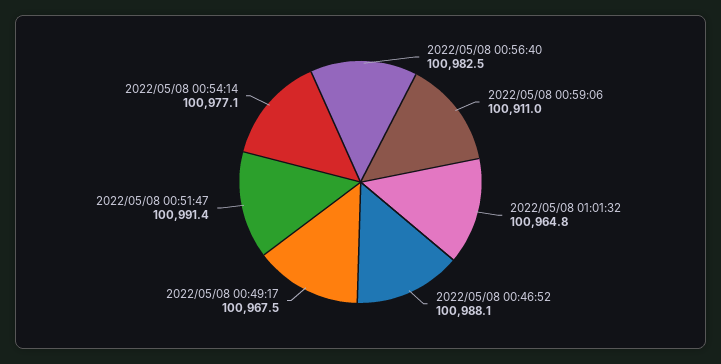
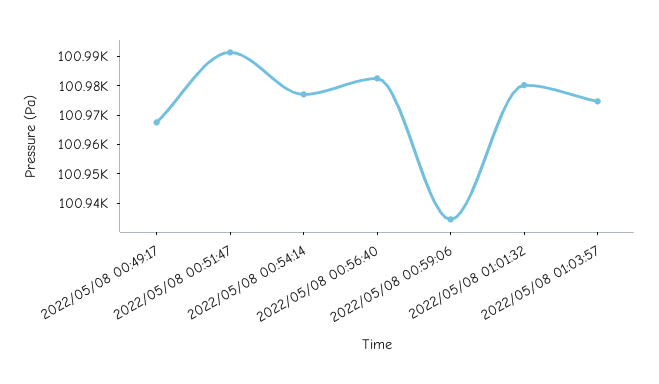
2022/05/08 00:59:06: 100911 -> 100935
2022/05/08 01:01:32: 100964.8 -> 100980
2022/05/08 00:46:52: 100988.1 -> none
2022/05/08 01:03:57: none -> 100975

